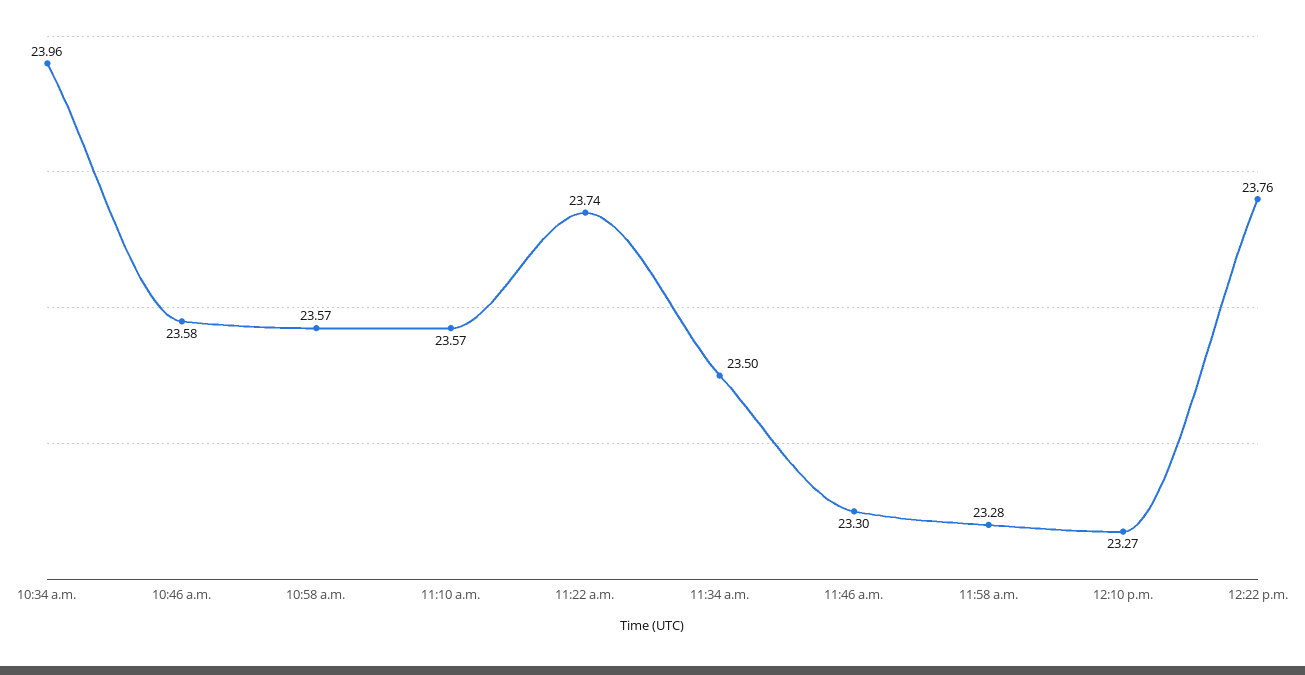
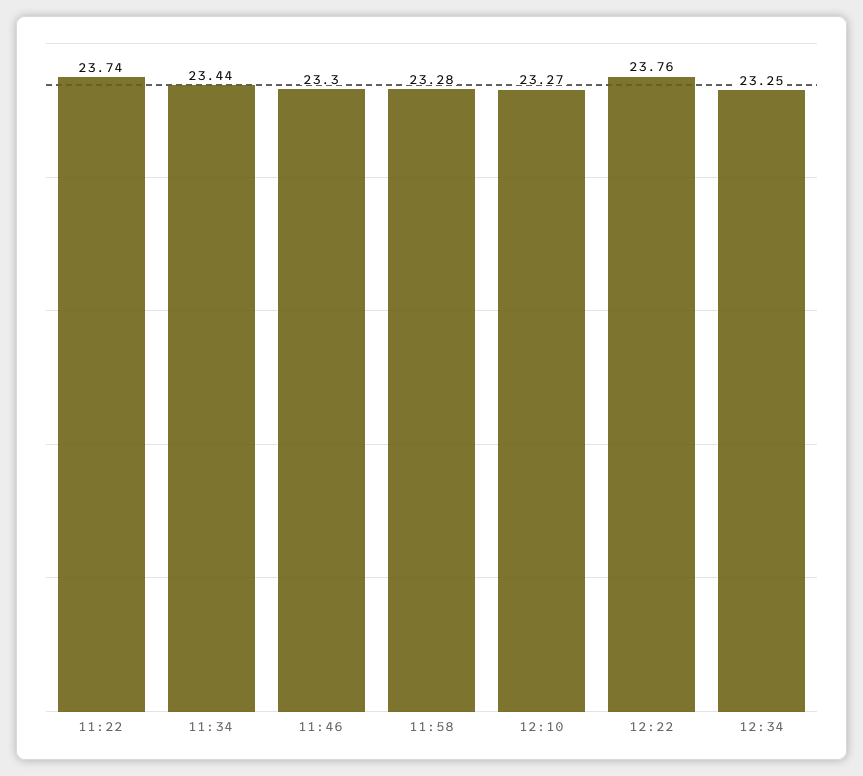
10:34 a.m.: 23.96 -> none
10:46 a.m.: 23.58 -> none
10:58 a.m.: 23.57 -> none
11:10 a.m.: 23.57 -> none
11:34 a.m.: 23.5 -> 23.44
12:34: none -> 23.25

